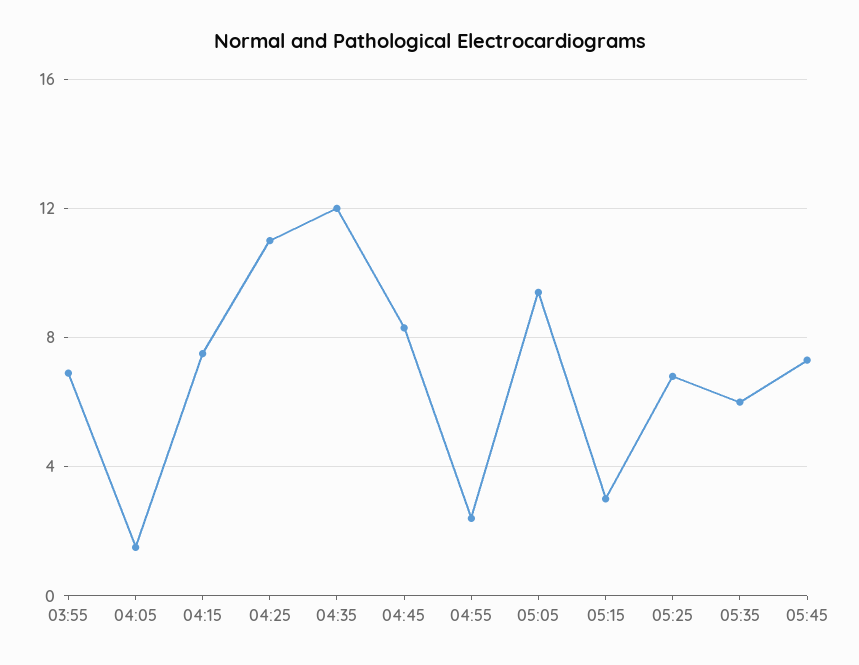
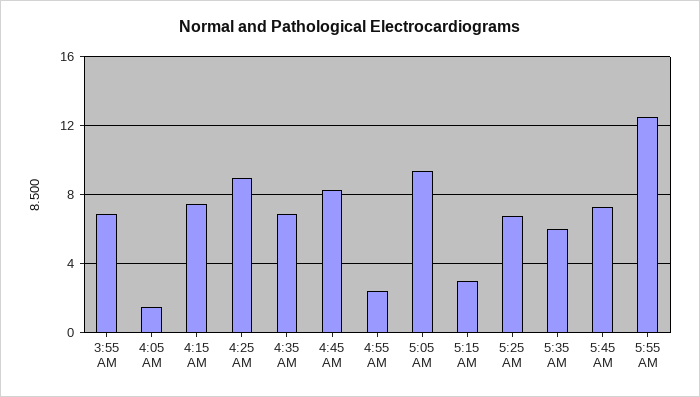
04:25: 11 -> 9
04:35: 12 -> 7
5:55 AM: none -> 12.5

